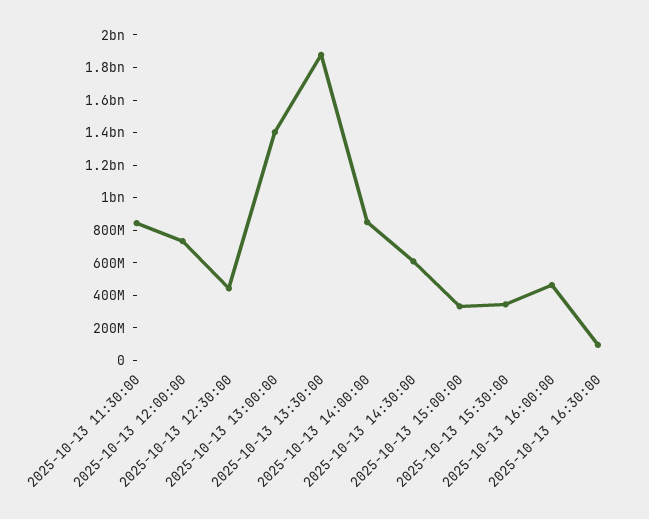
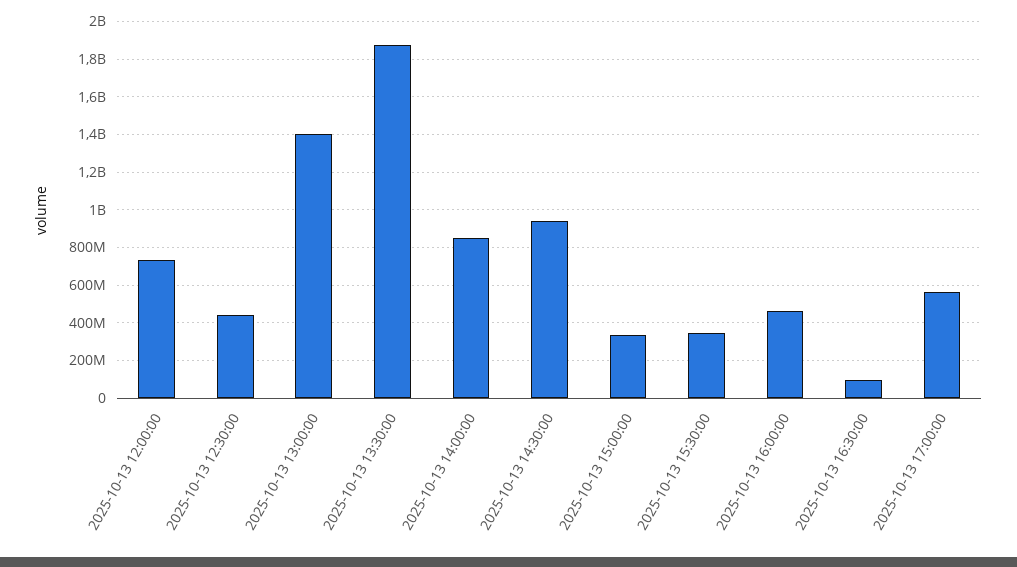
2025-10-13 11:30:00: 850000000 -> none
2025-10-13 14:30:00: 600000000 -> 950000000
2025-10-13 17:00:00: none -> 550000000

